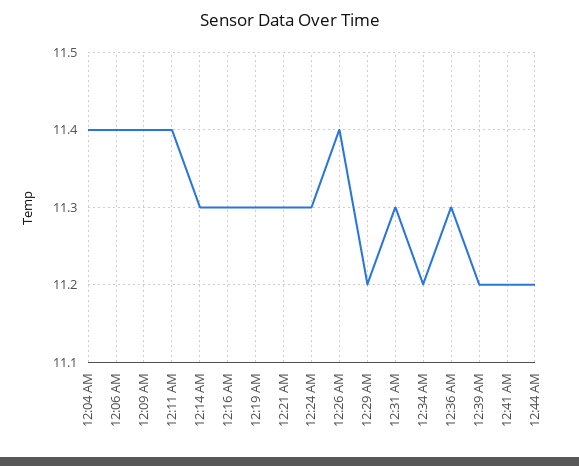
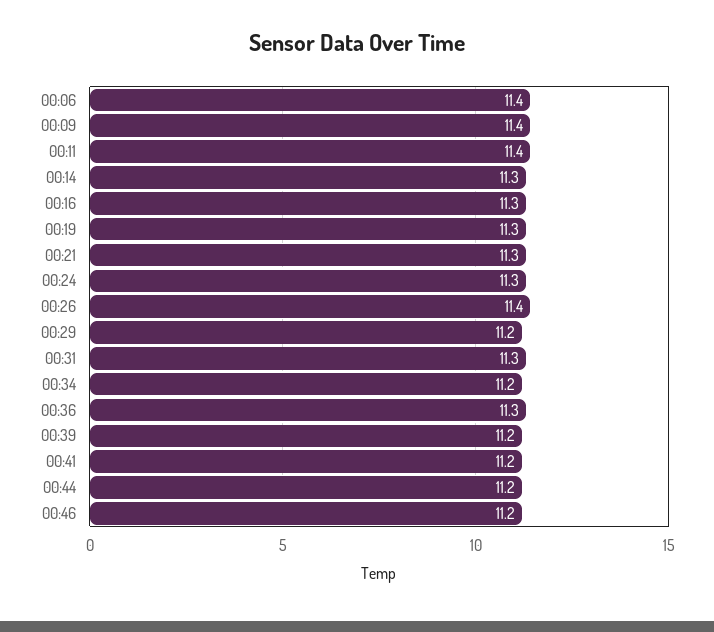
12:04 AM: 11.4 -> none
00:46: none -> 11.2

